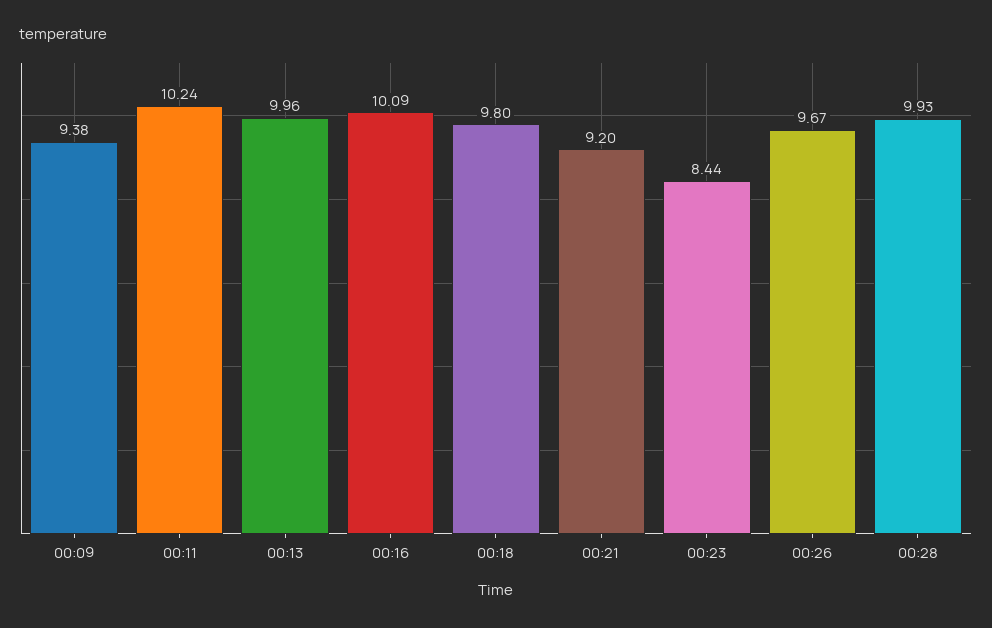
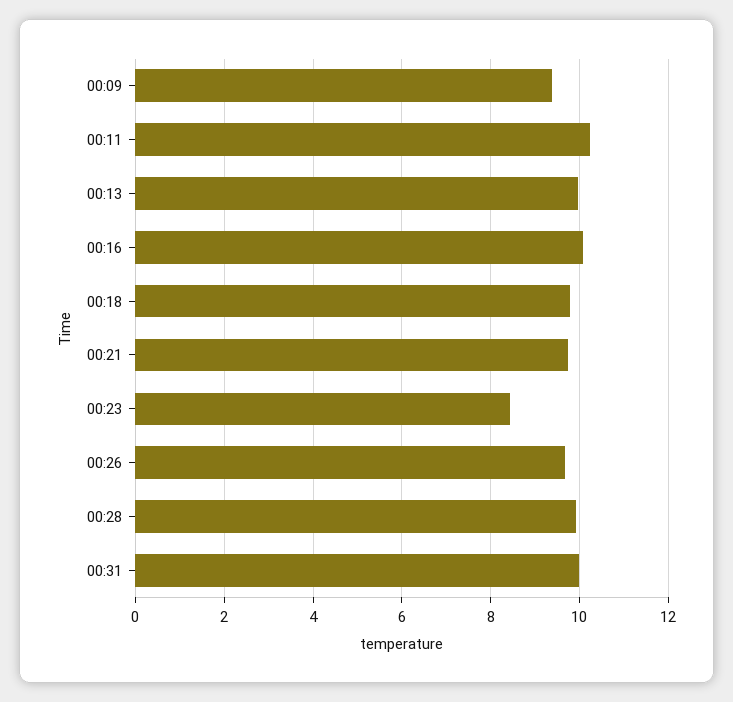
00:21: 9.2 -> 9.8
00:31: none -> 10

